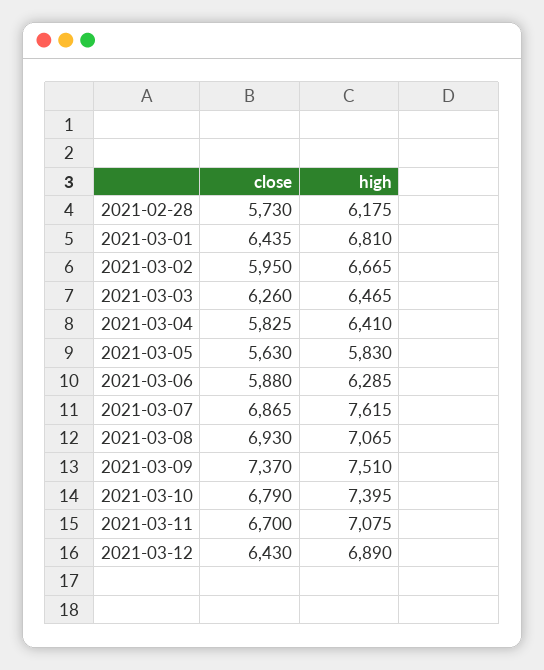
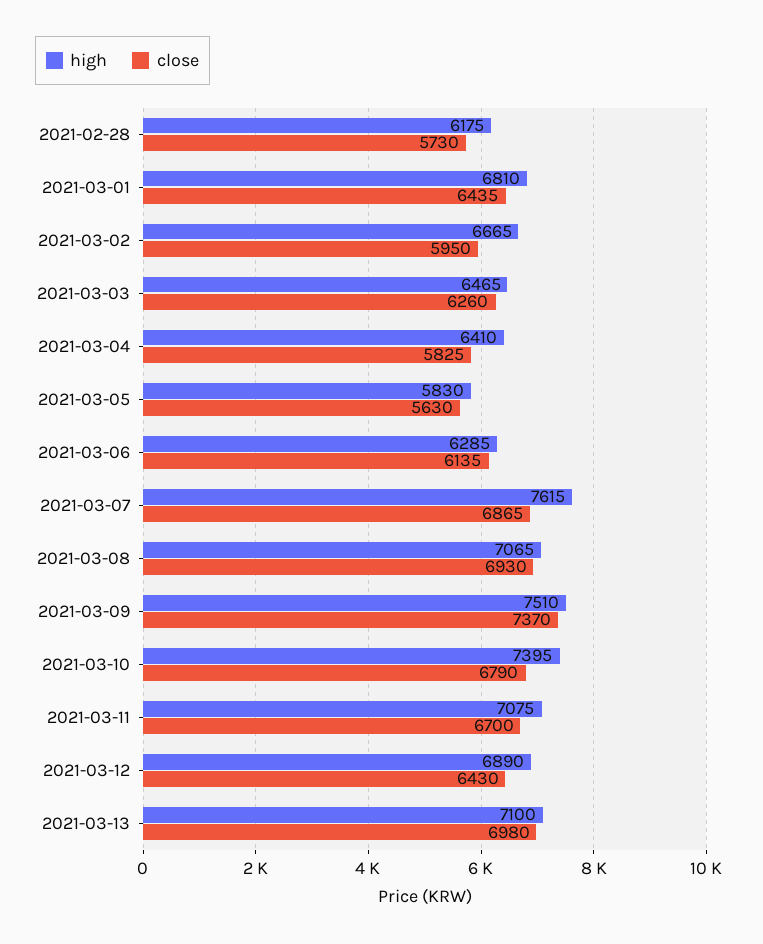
close, 2021-03-06: 5880 -> 6135
high, 2021-03-13: none -> 7100
close, 2021-03-13: none -> 6980

